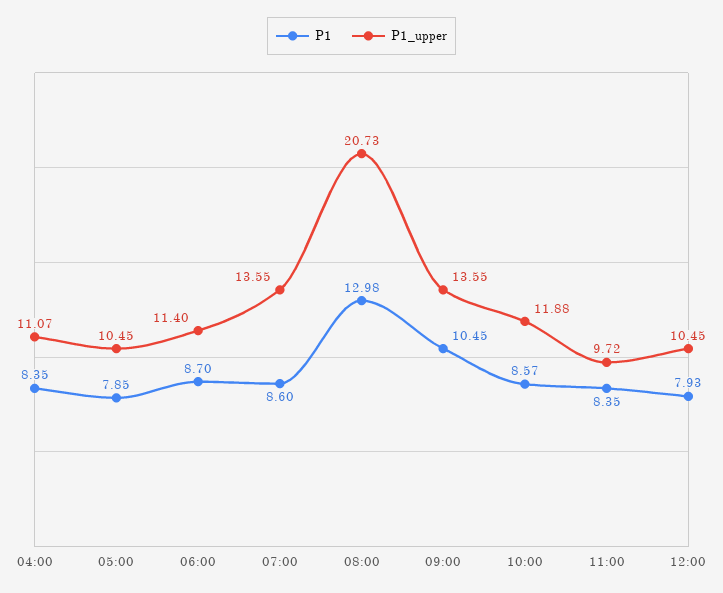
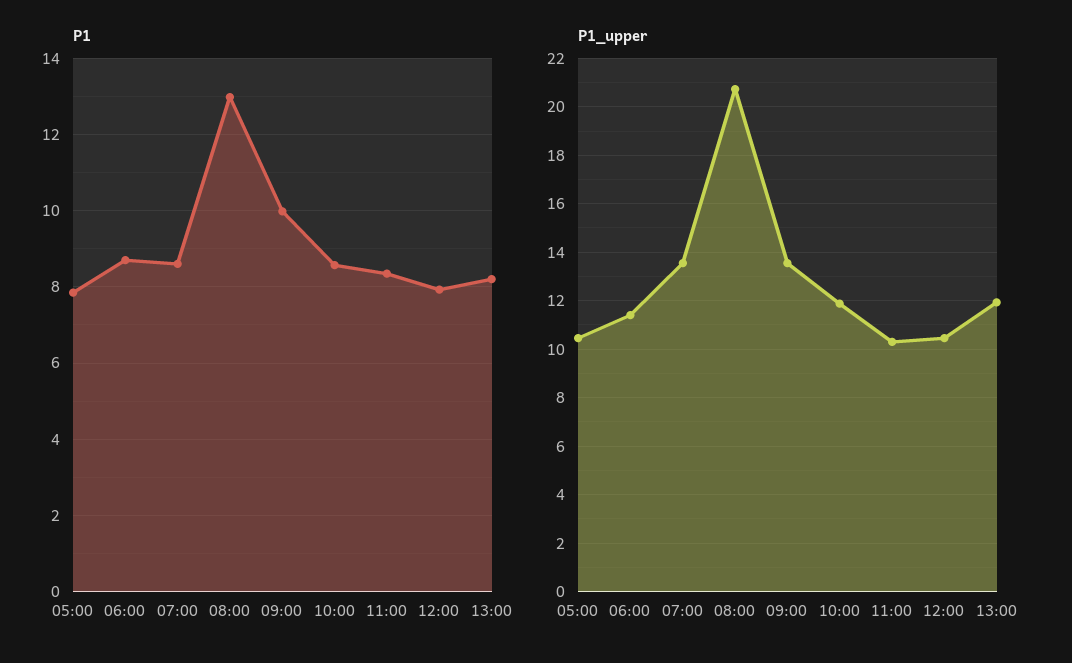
P1, 04:00: 8.35 -> none
P1_upper, 04:00: 11.07 -> none
P1, 09:00: 10.45 -> 10
P1_upper, 11:00: 9.72 -> 10.25
P1, 13:00: none -> 8.2
P1_upper, 13:00: none -> 12

